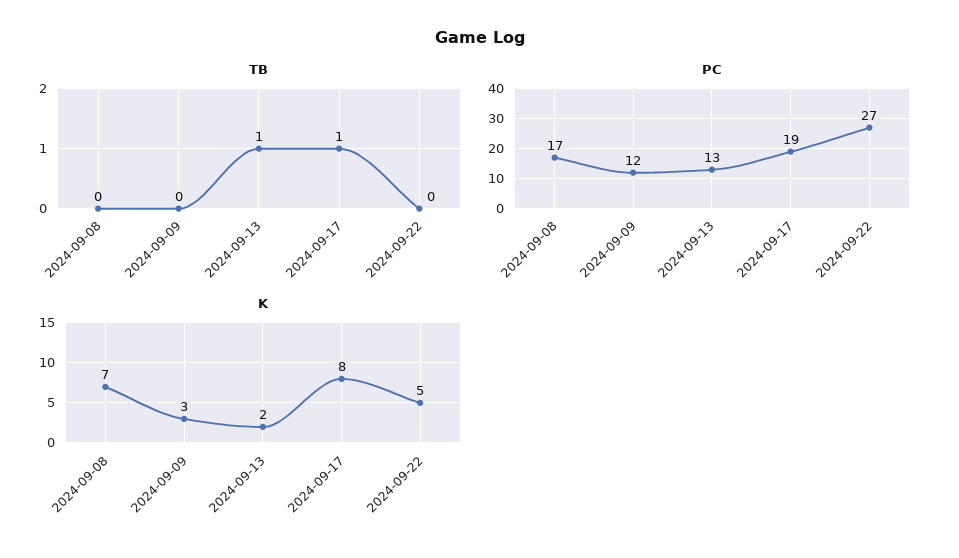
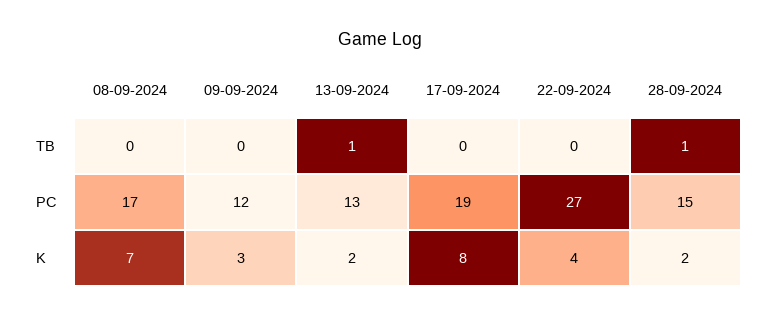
TB, 2024-09-17: 1 -> 0
K, 2024-09-22: 5 -> 4
TB, 28-09-2024: none -> 1
PC, 28-09-2024: none -> 15
K, 28-09-2024: none -> 2

